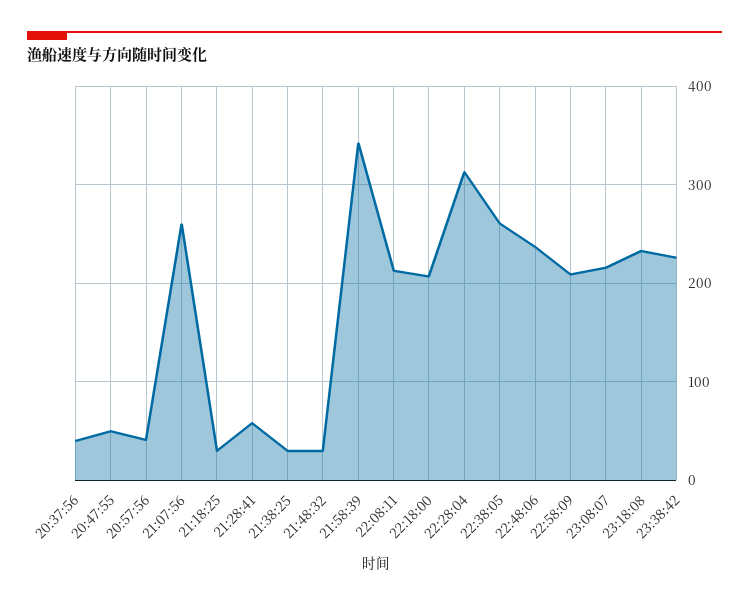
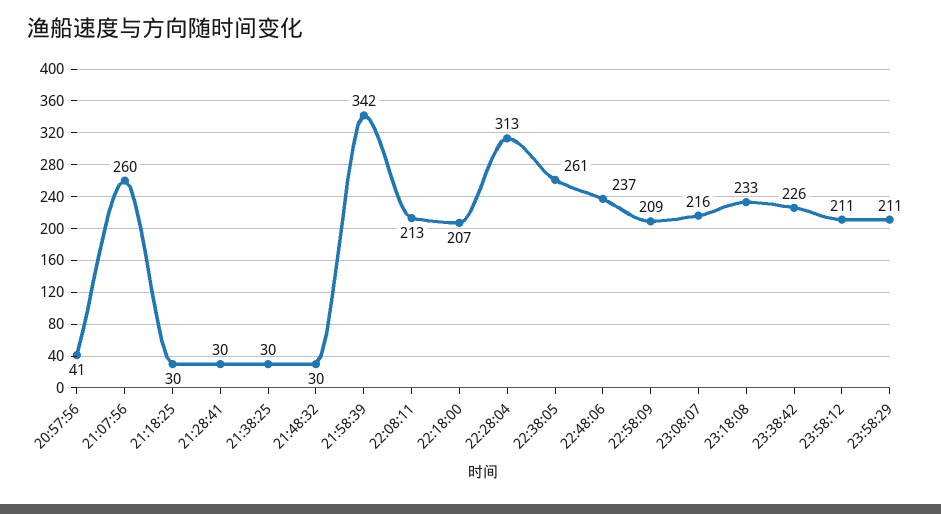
20:37:56: 40 -> none
20:47:55: 50 -> none
21:28:41: 60 -> 30
23:58:12: none -> 211
23:58:29: none -> 211

